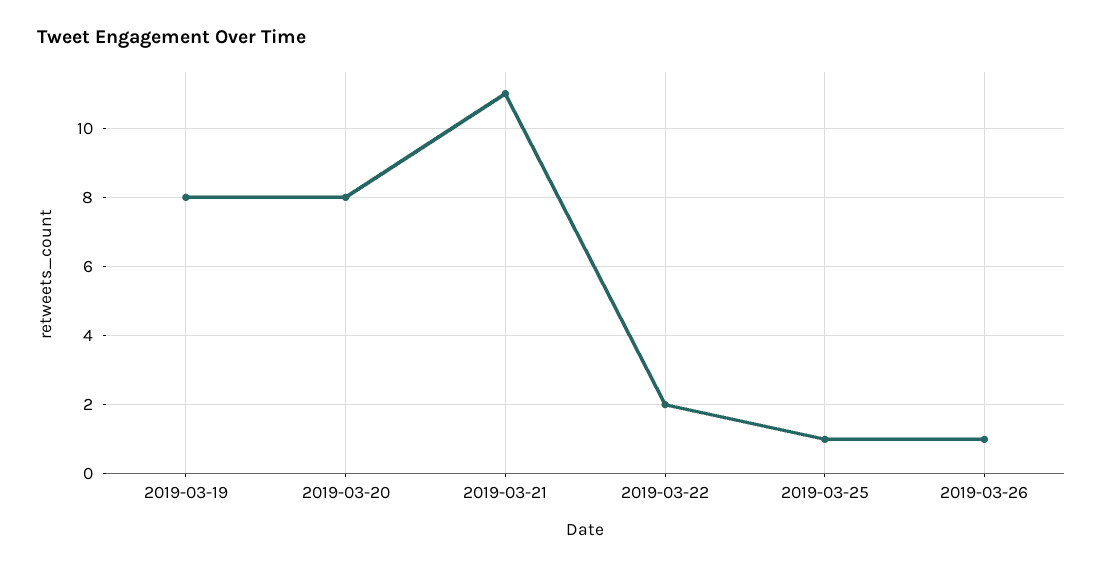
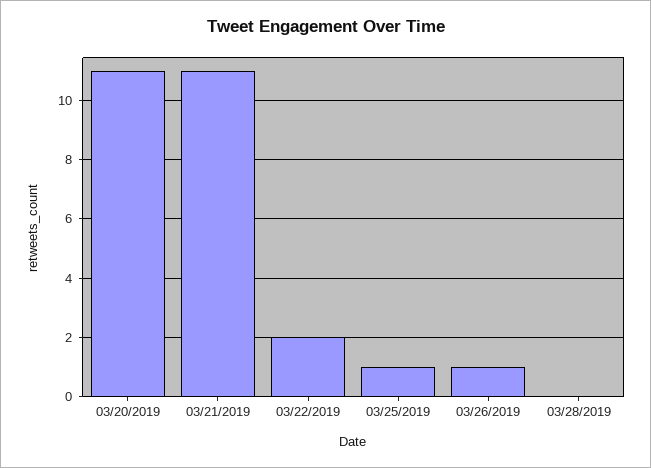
2019-03-19: 8 -> none
2019-03-20: 8 -> 11
03/28/2019: none -> 0

